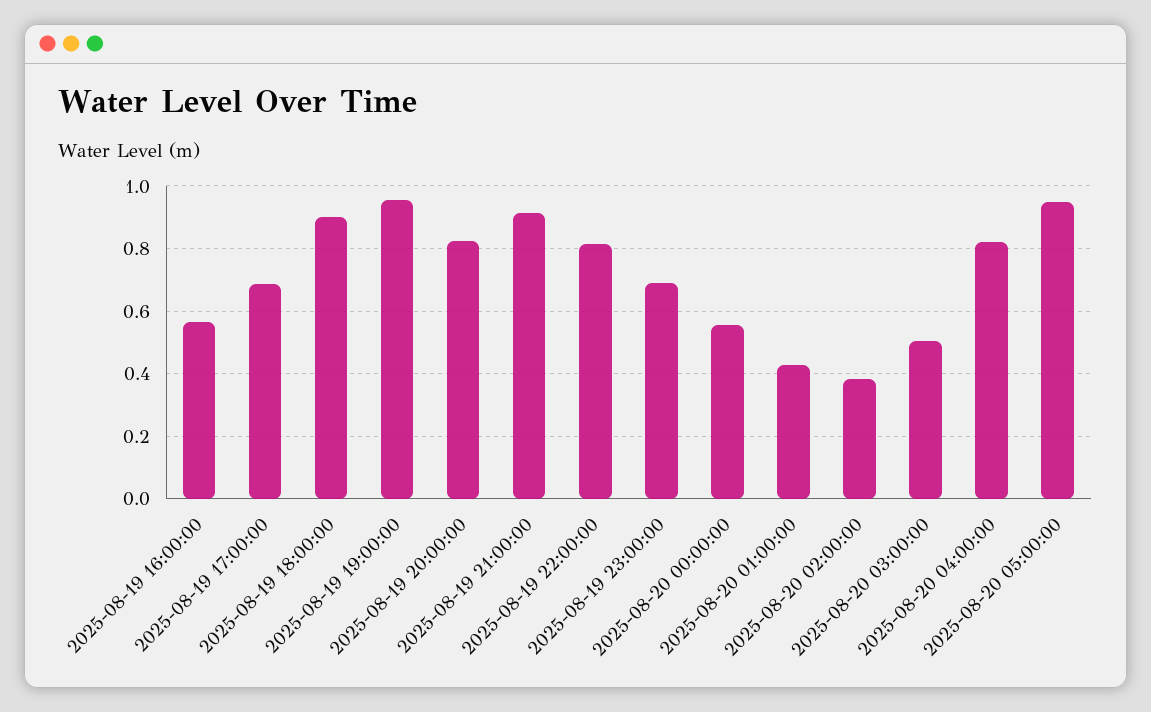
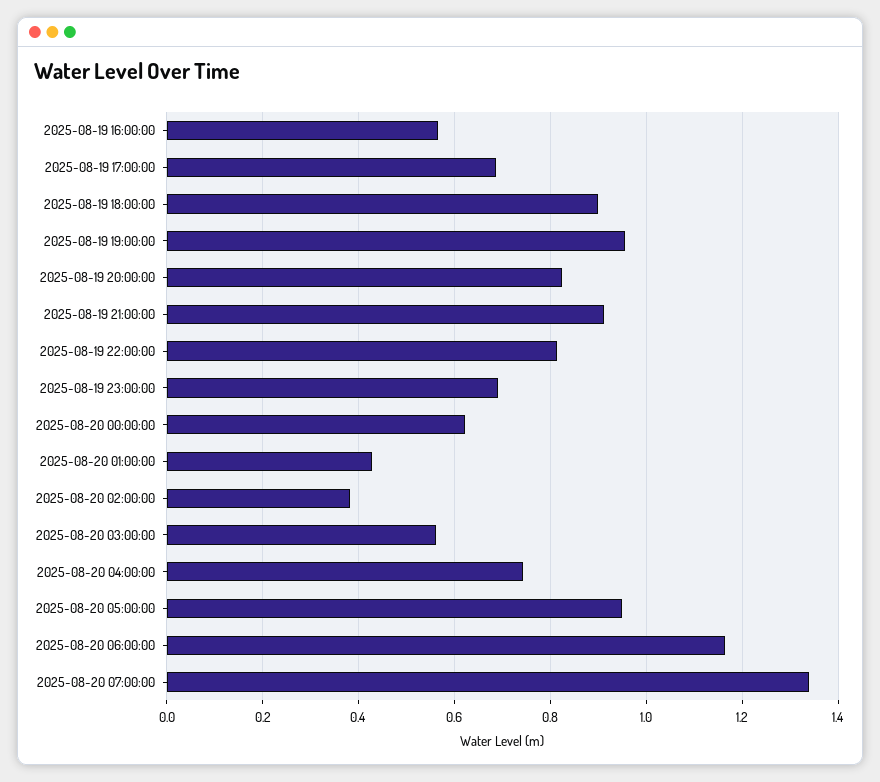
2025-08-20 00:00:00: 0.56 -> 0.62
2025-08-20 03:00:00: 0.5 -> 0.56
2025-08-20 04:00:00: 0.82 -> 0.74
2025-08-20 06:00:00: none -> 1.16
2025-08-20 07:00:00: none -> 1.34

